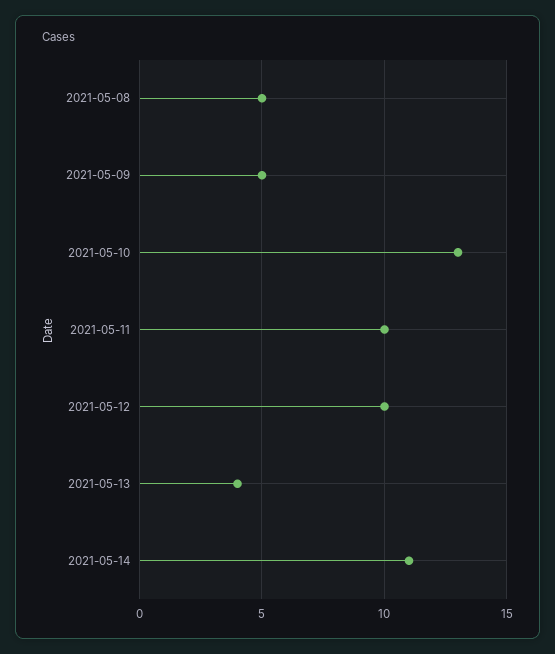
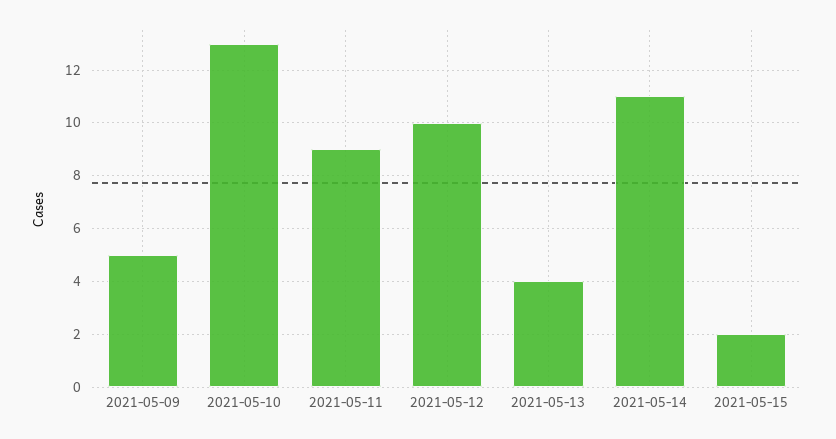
2021-05-08: 5 -> none
2021-05-11: 10 -> 9
2021-05-15: none -> 2

